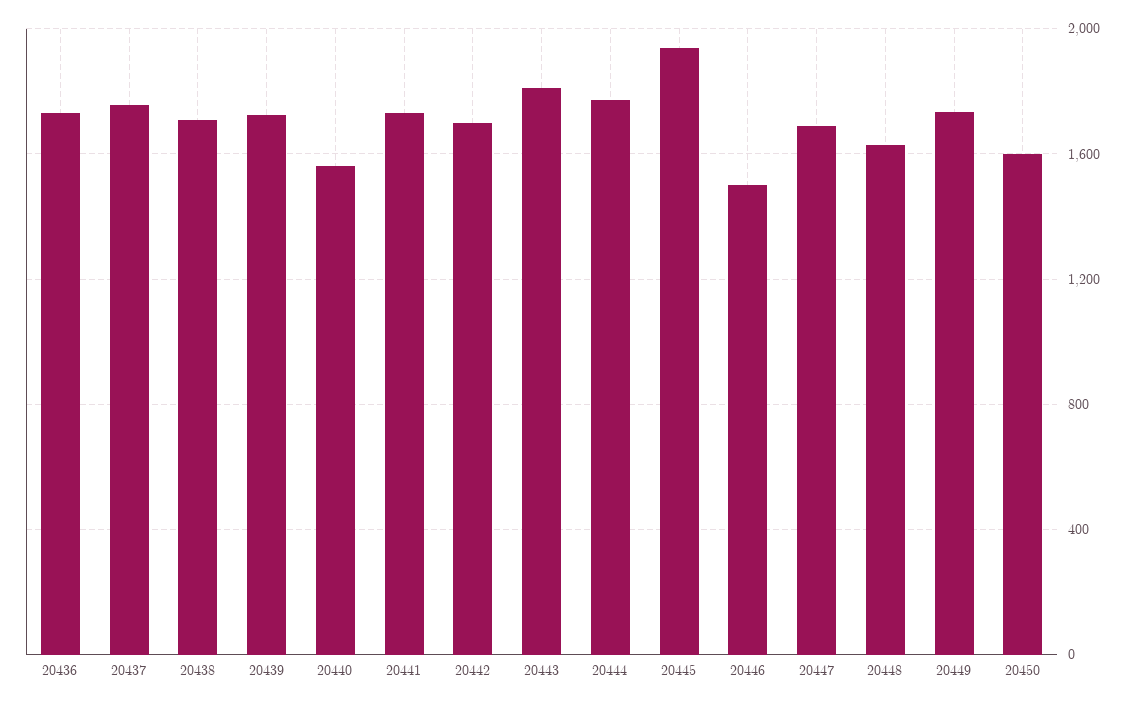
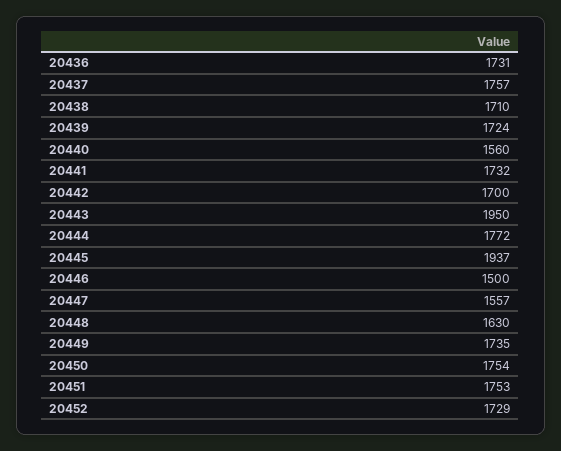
20443: 1800 -> 1950
20447: 1700 -> 1557
20450: 1600 -> 1754
20451: none -> 1753
20452: none -> 1729

